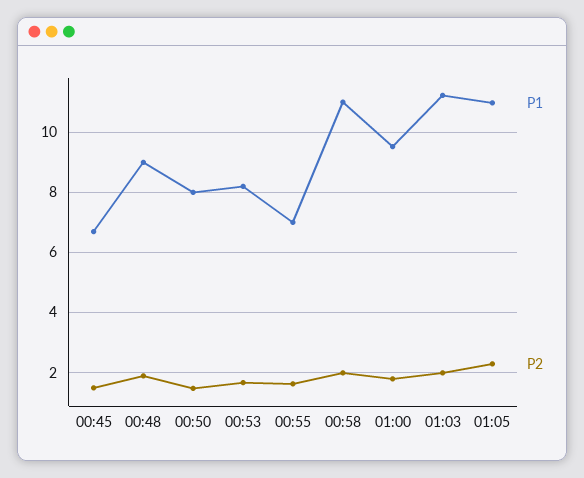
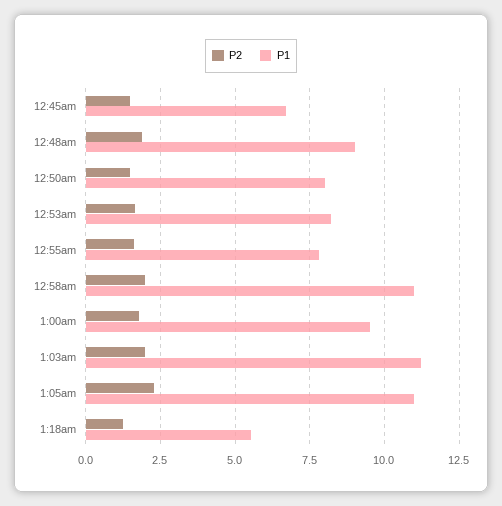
P1, 00:55: 7 -> 7.75
P2, 1:18am: none -> 1.25
P1, 1:18am: none -> 5.5

